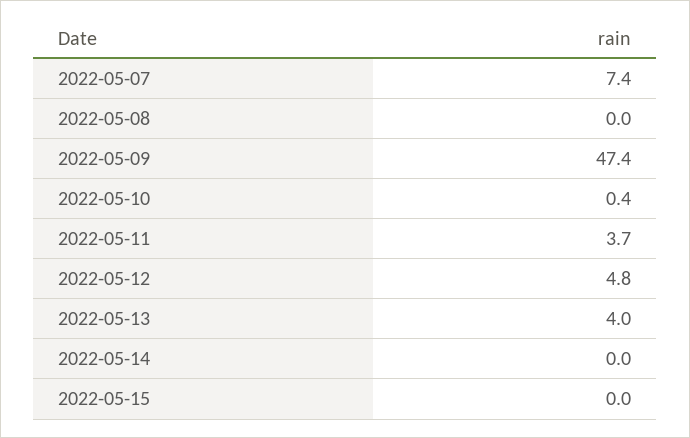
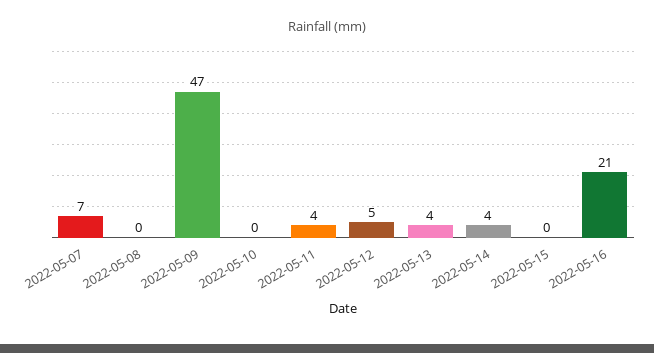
2022-05-14: 0 -> 4
2022-05-16: none -> 21

